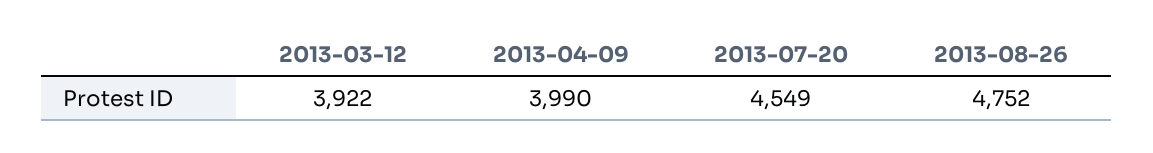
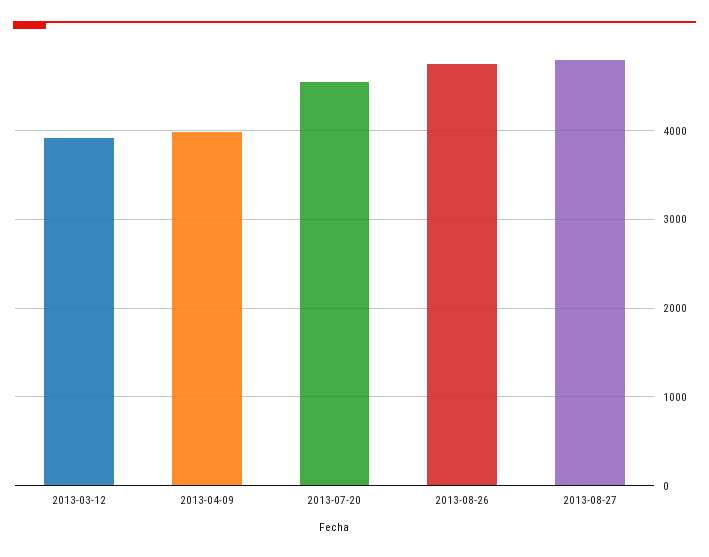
2013-08-27: none -> 4800

